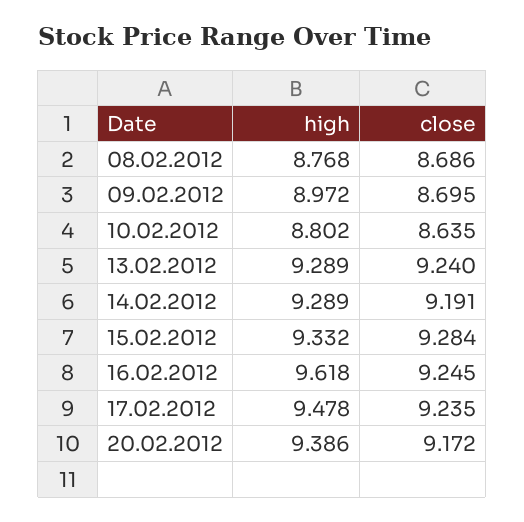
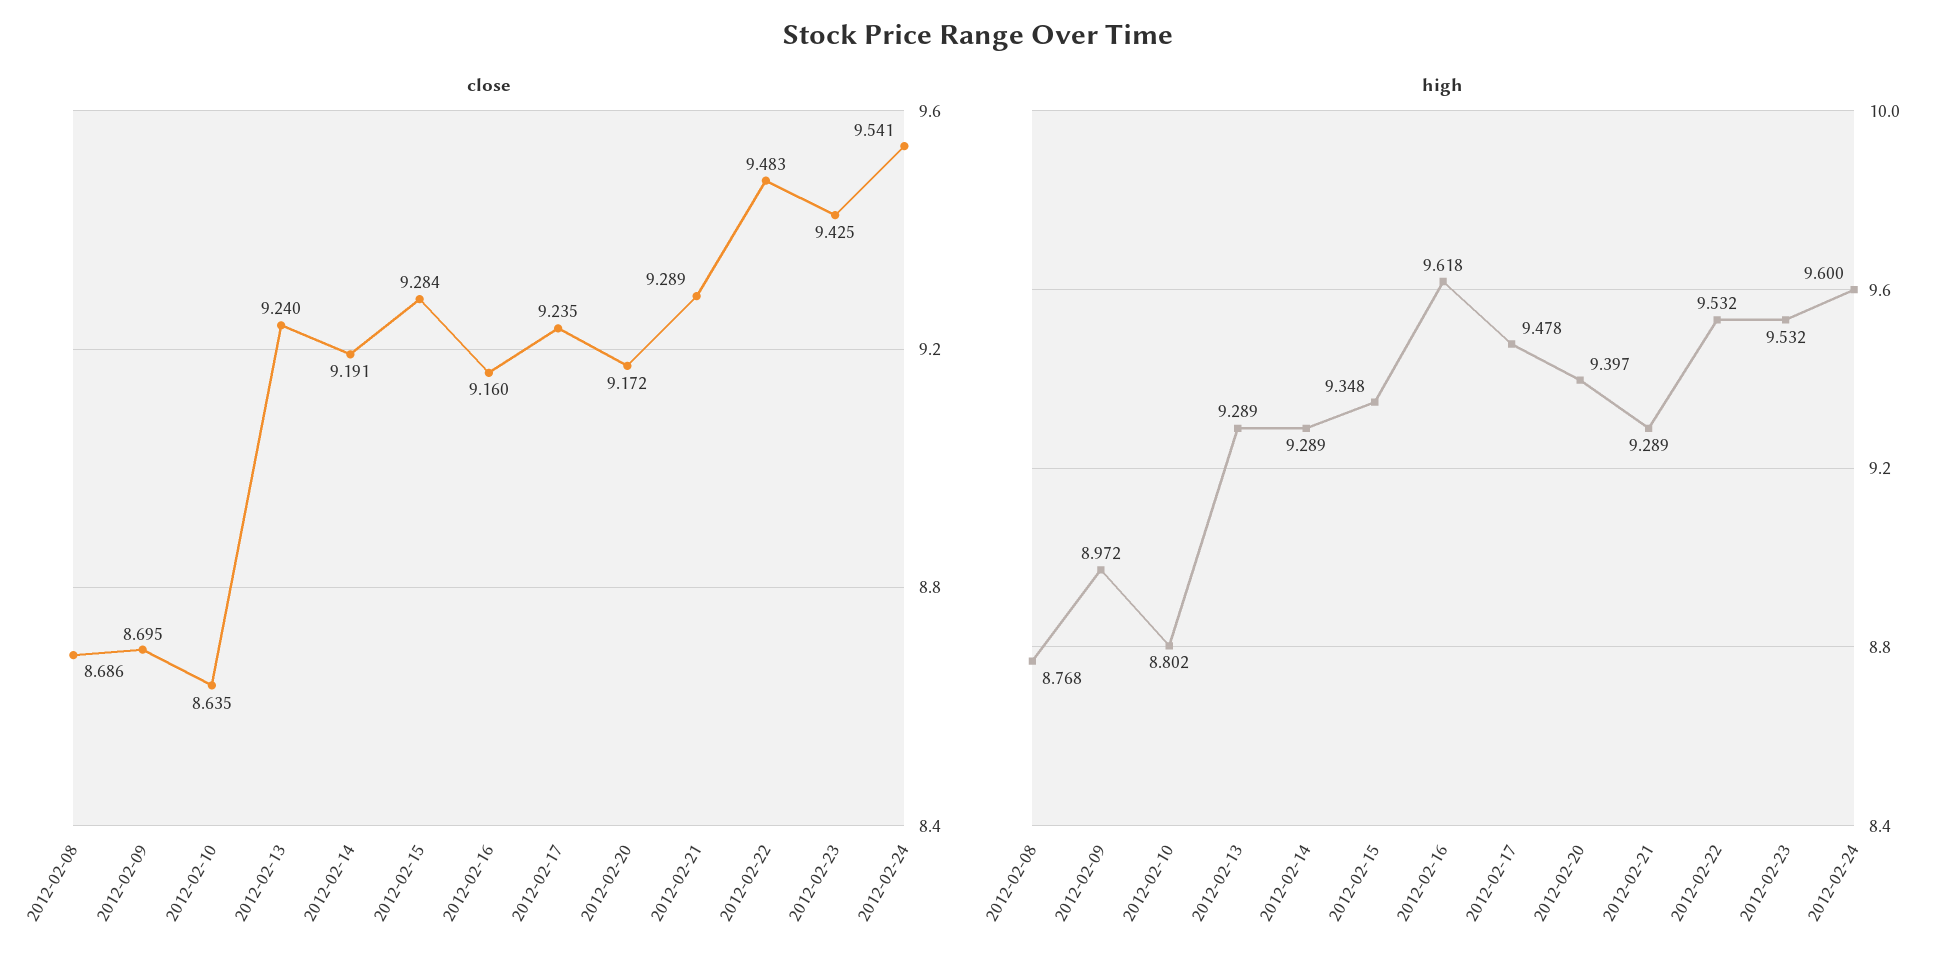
high, 15.02.2012: 9.332 -> 9.348
close, 16.02.2012: 9.245 -> 9.16
high, 20.02.2012: 9.386 -> 9.397
close, 2012-02-21: none -> 9.289
close, 2012-02-22: none -> 9.483
close, 2012-02-23: none -> 9.425
close, 2012-02-24: none -> 9.541
high, 2012-02-21: none -> 9.289
high, 2012-02-22: none -> 9.532
high, 2012-02-23: none -> 9.532
high, 2012-02-24: none -> 9.6

